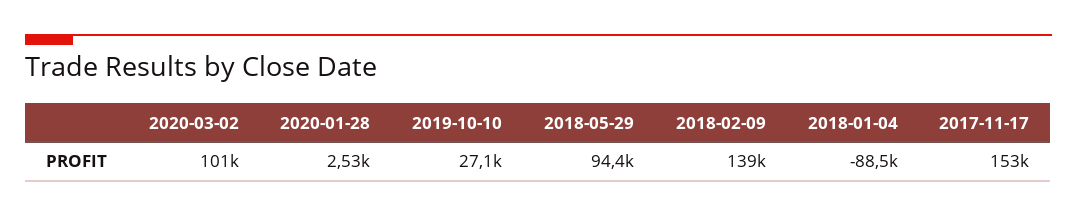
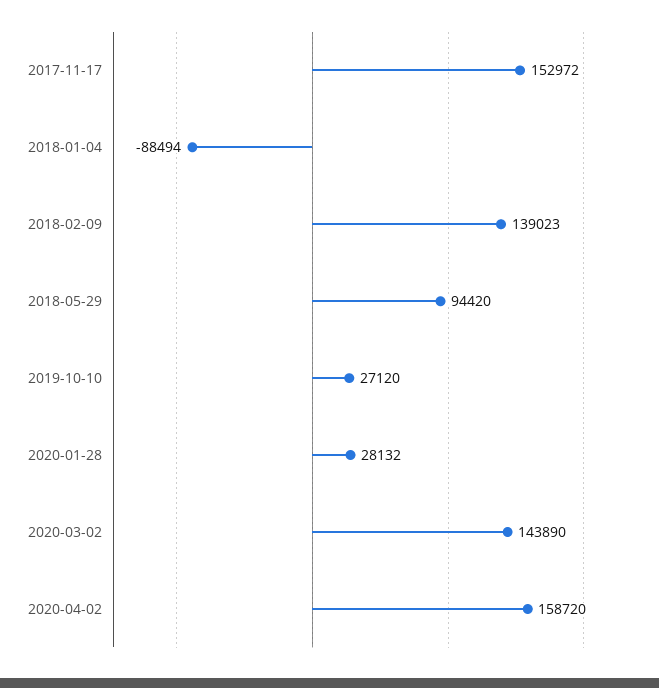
2020-03-02: 101000 -> 143890
2020-01-28: 2530 -> 28132
2020-04-02: none -> 158720

